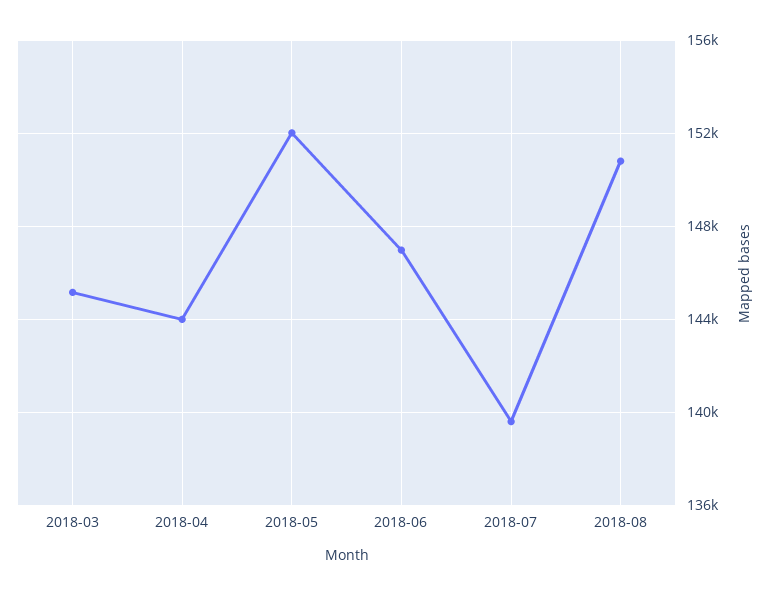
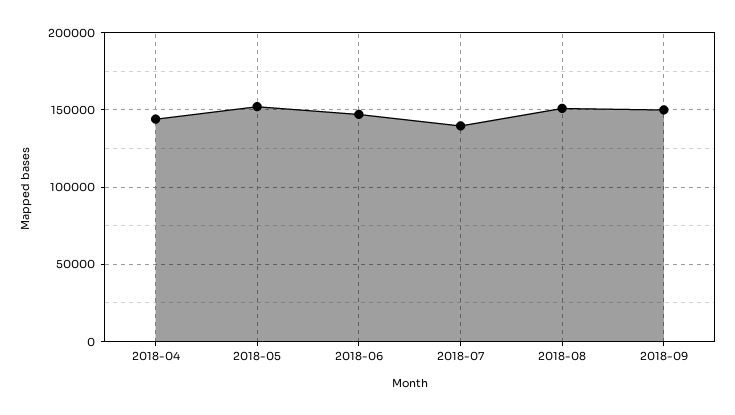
2018-03: 145000 -> none
2018-09: none -> 150000

